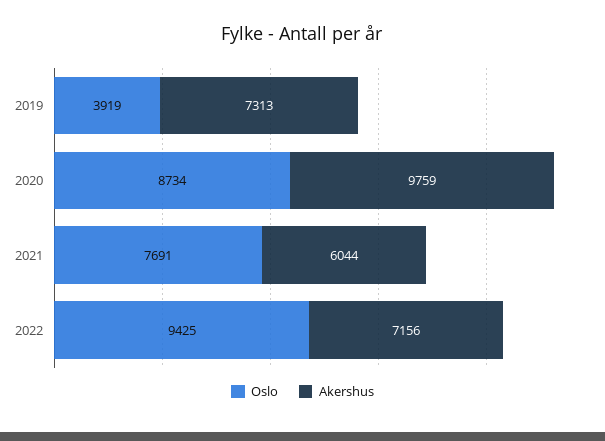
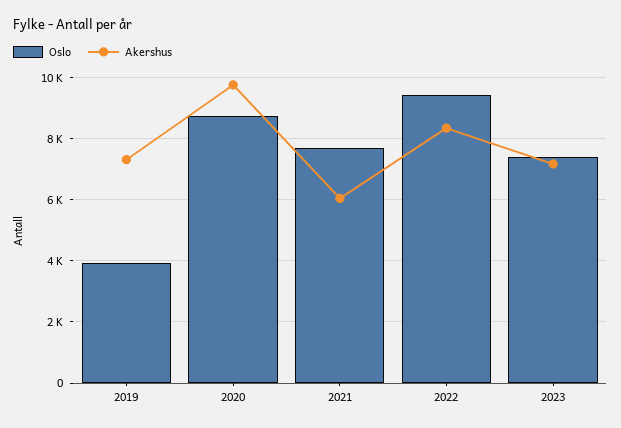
Akershus, 2022: 7156 -> 8400
Oslo, 2023: none -> 7400
Akershus, 2023: none -> 7200

